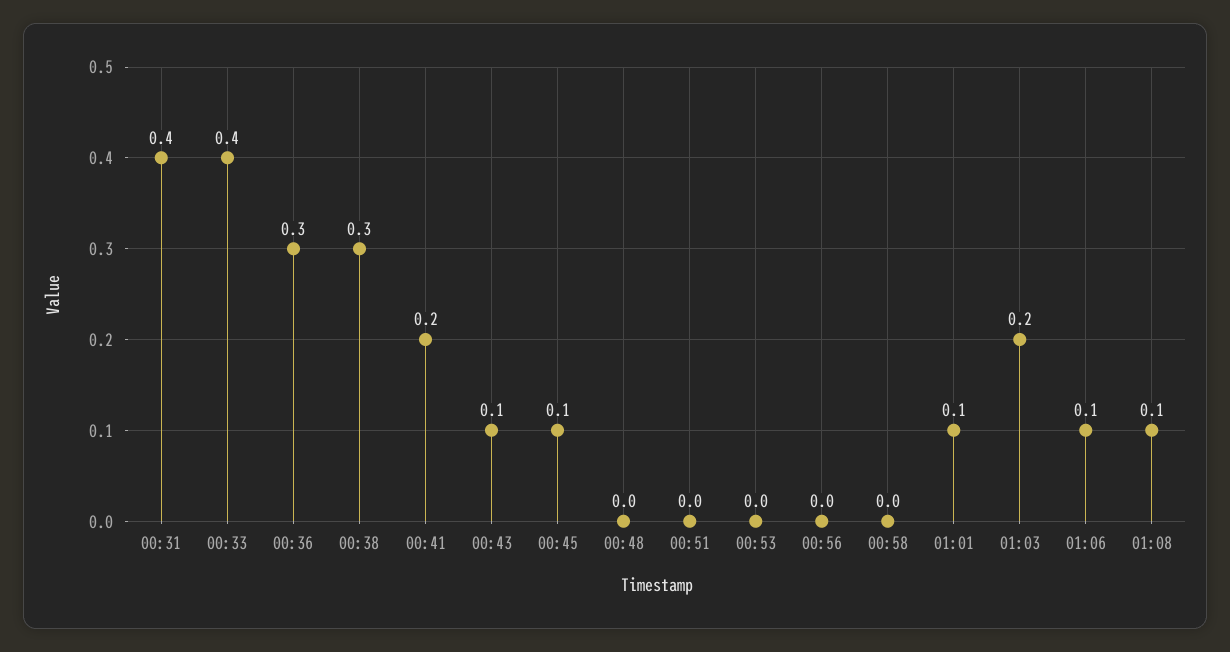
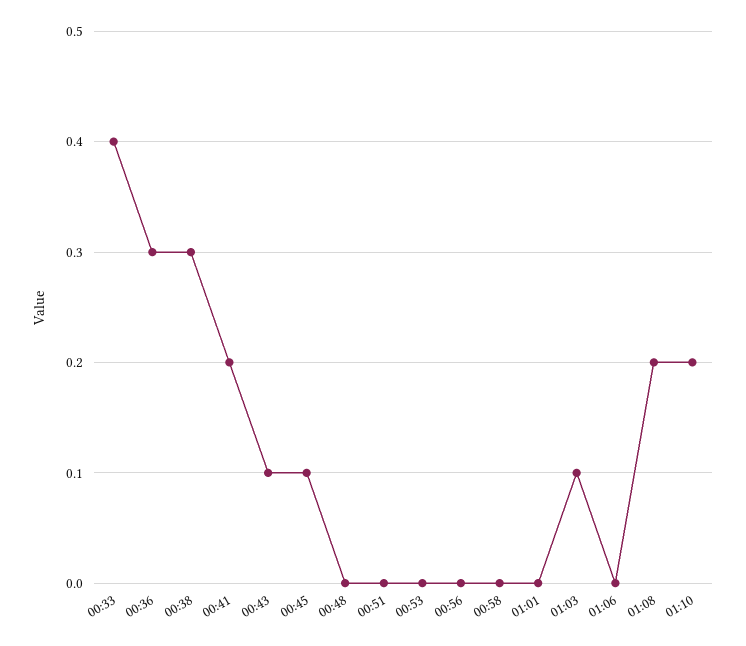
00:31: 0.4 -> none
01:01: 0.1 -> 0
01:03: 0.2 -> 0.1
01:06: 0.1 -> 0
01:08: 0.1 -> 0.2
01:10: none -> 0.2

